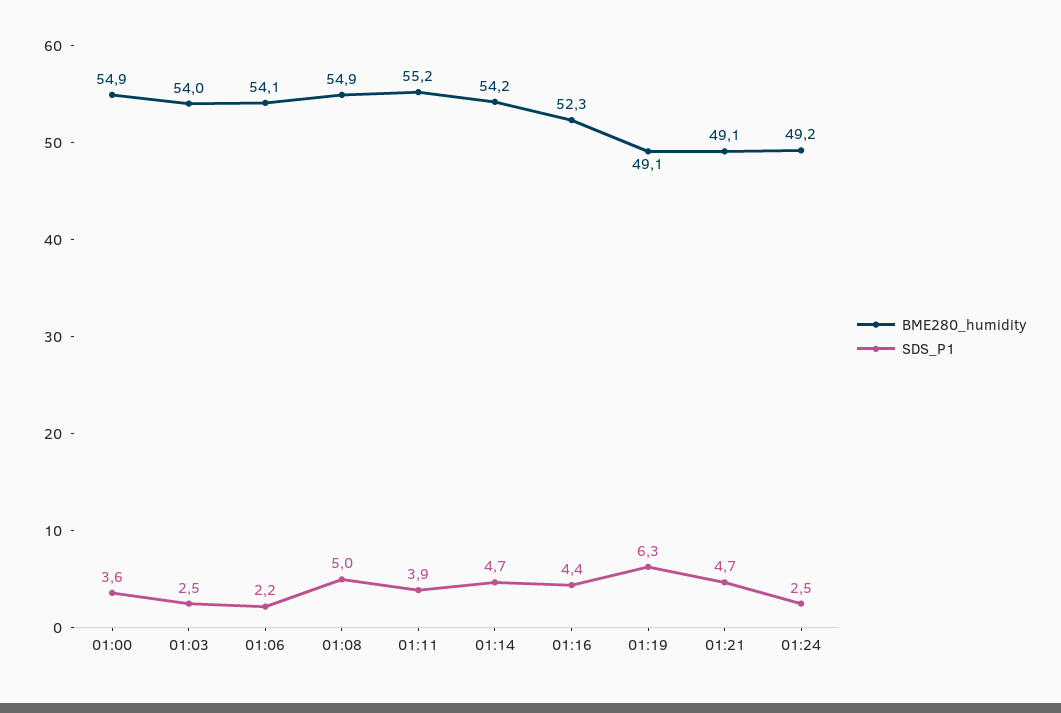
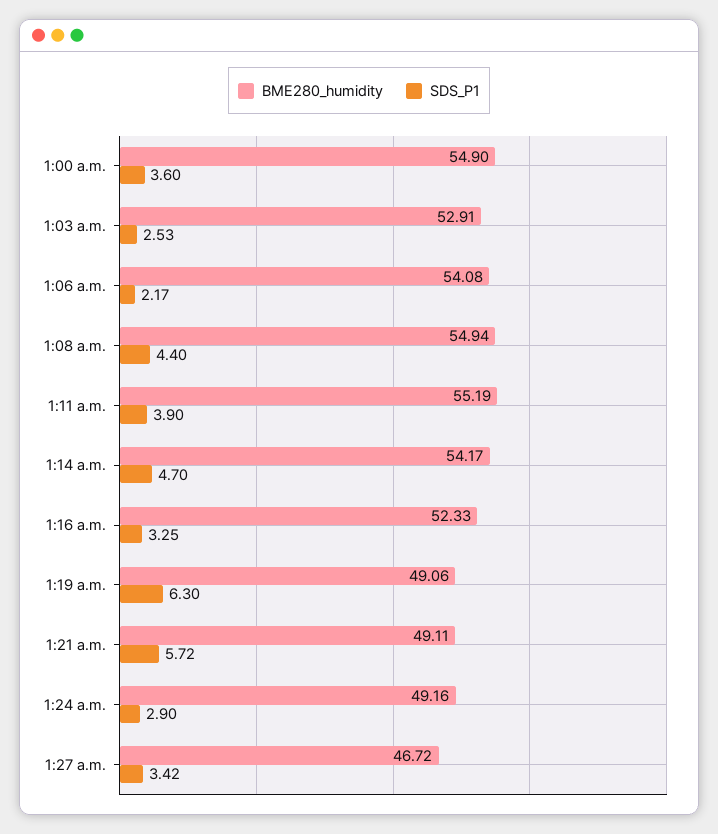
BME280_humidity, 01:03: 54 -> 52.91
SDS_P1, 01:08: 5 -> 4.4
SDS_P1, 01:16: 4.4 -> 3.25
SDS_P1, 01:21: 4.7 -> 5.72
SDS_P1, 01:24: 2.5 -> 2.9
BME280_humidity, 1:27 a.m.: none -> 46.72
SDS_P1, 1:27 a.m.: none -> 3.42

